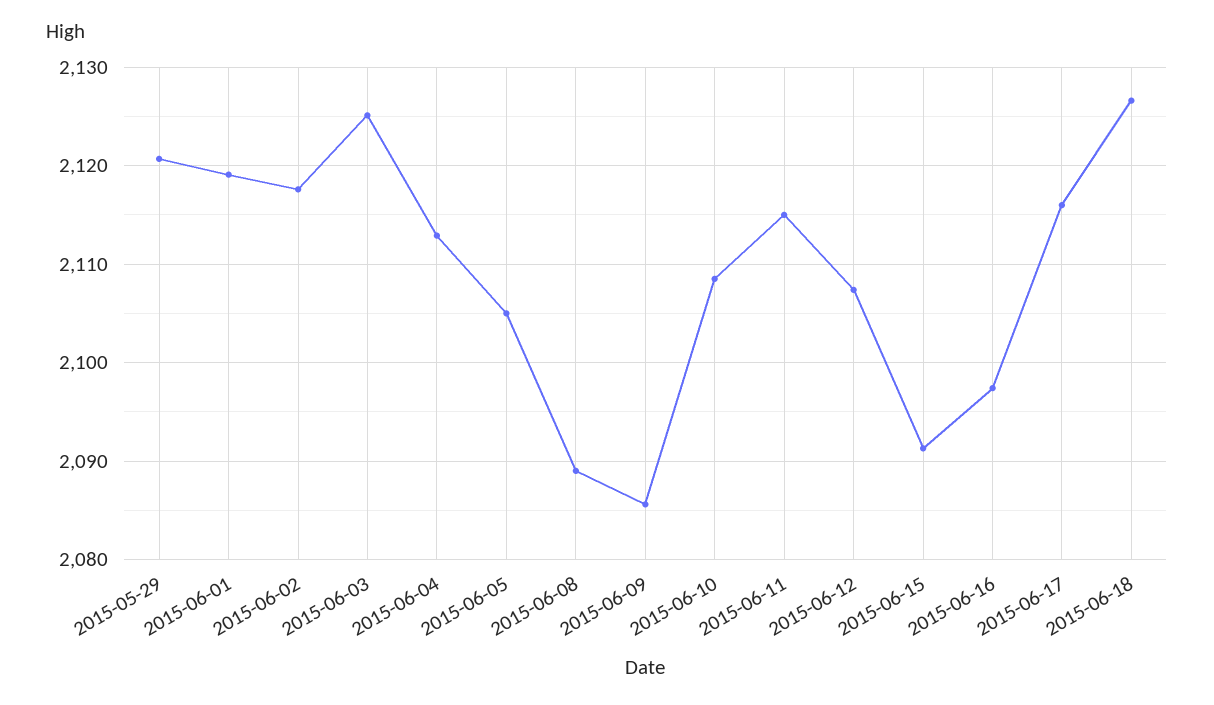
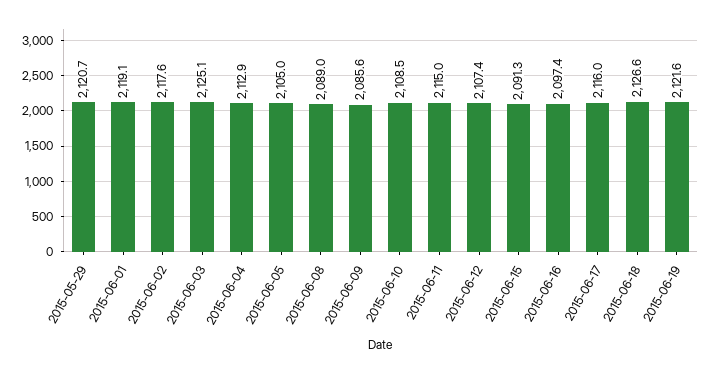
2015-06-19: none -> 2121.6

